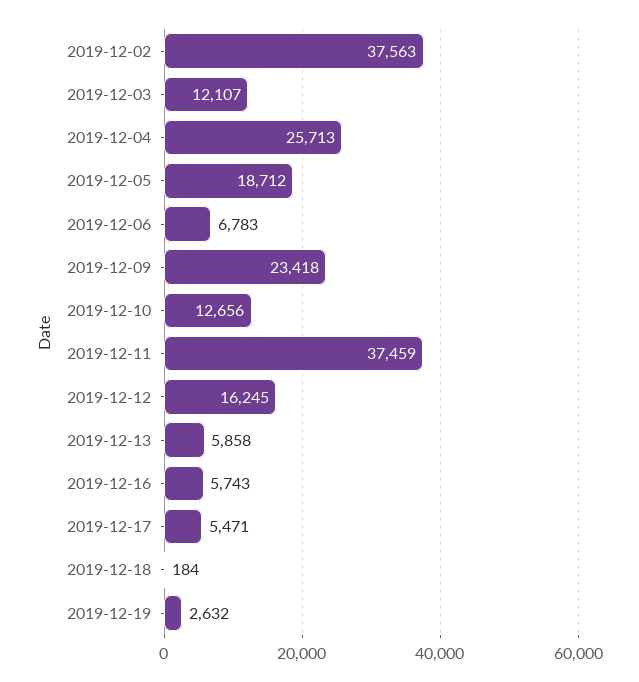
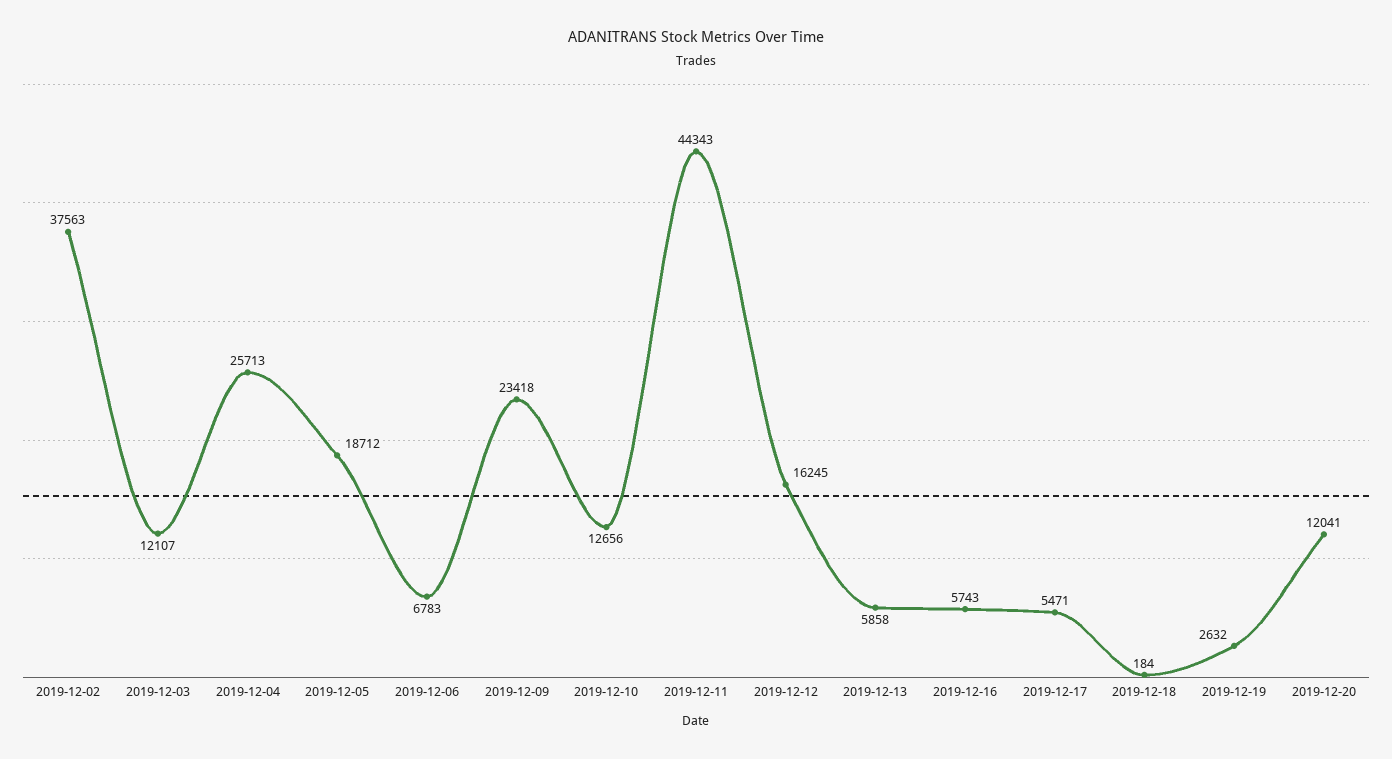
2019-12-11: 37459 -> 44343
2019-12-20: none -> 12041

